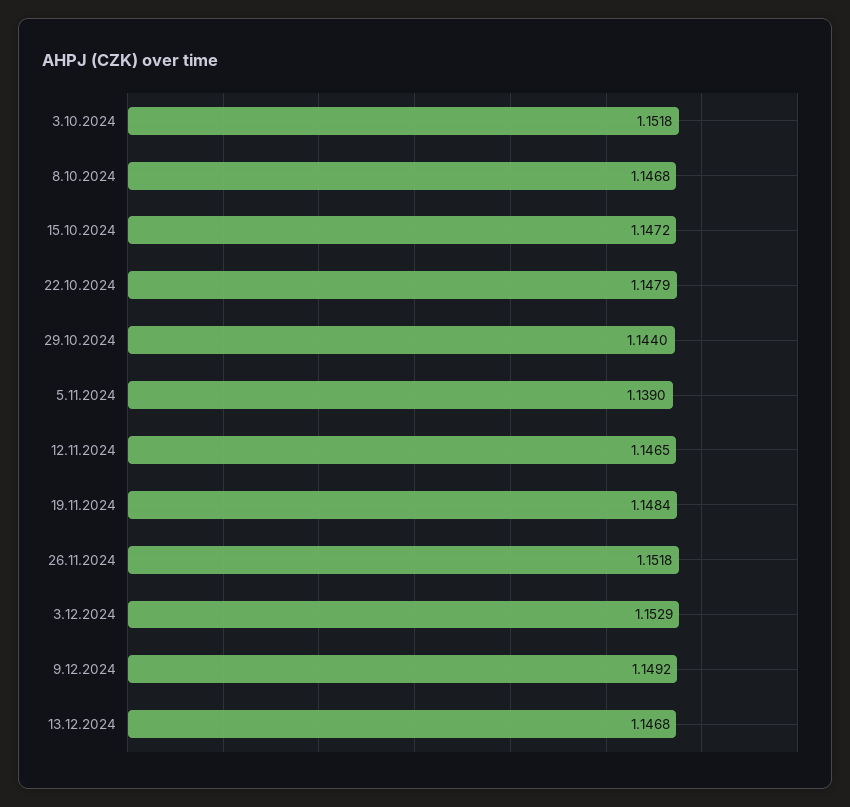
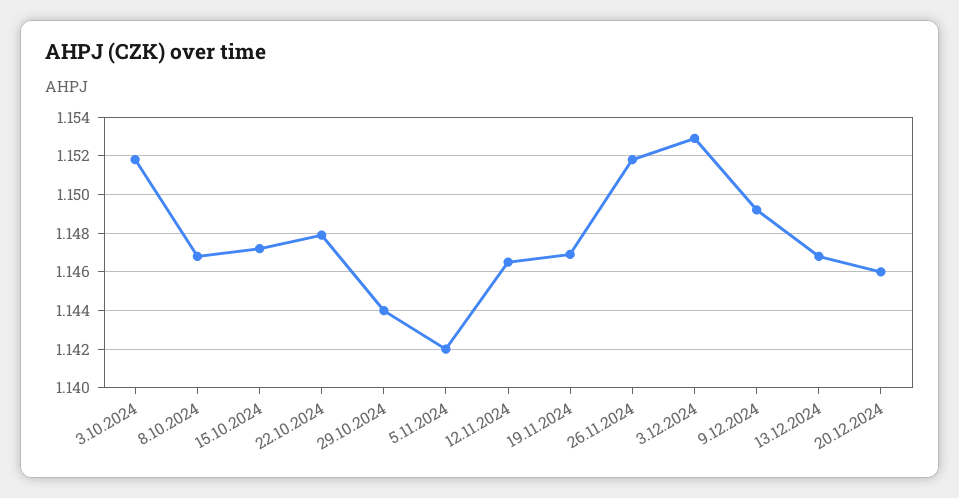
5.11.2024: 1.139 -> 1.142
19.11.2024: 1.1484 -> 1.147
20.12.2024: none -> 1.146

